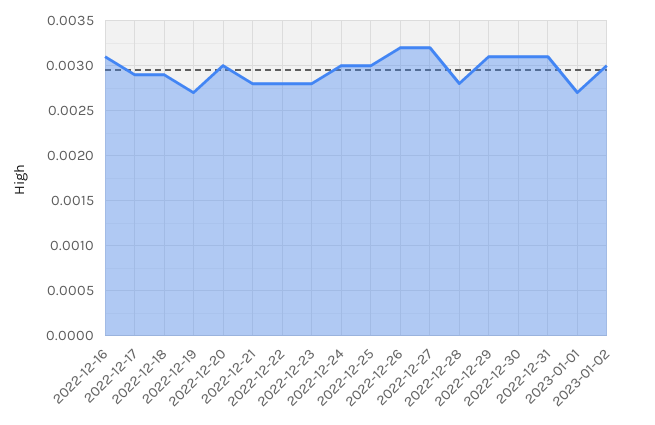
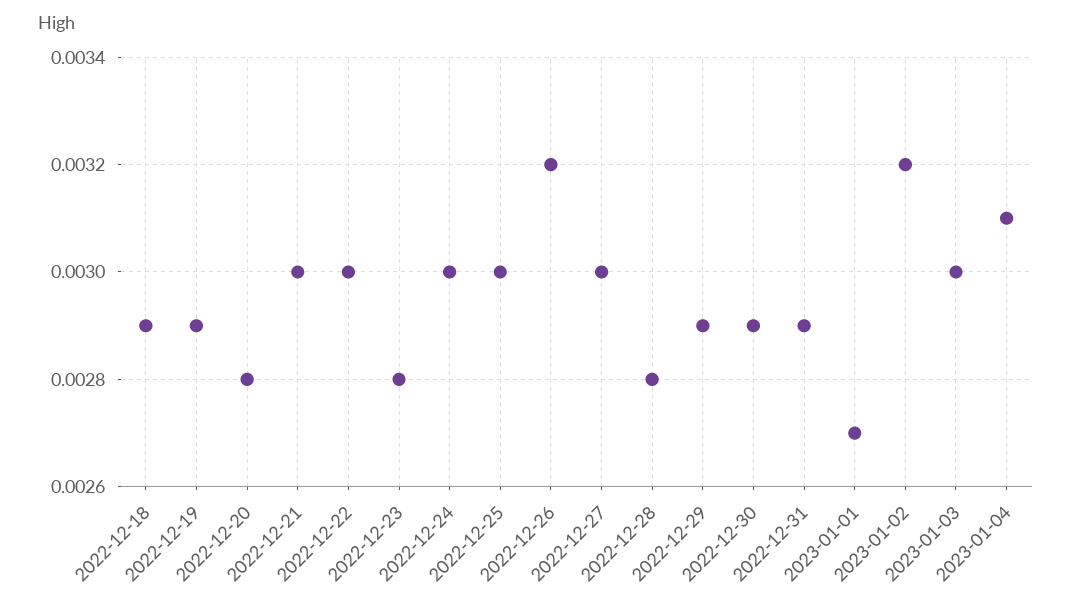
2022-12-16: 0.0031 -> none
2022-12-17: 0.0029 -> none
2022-12-19: 0.0027 -> 0.0029
2022-12-20: 0.003 -> 0.0028
2022-12-21: 0.0028 -> 0.003
2022-12-22: 0.0028 -> 0.003
2022-12-27: 0.0032 -> 0.003
2022-12-29: 0.0031 -> 0.0029
2022-12-30: 0.0031 -> 0.0029
2022-12-31: 0.0031 -> 0.0029
2023-01-02: 0.003 -> 0.0032
2023-01-03: none -> 0.003
2023-01-04: none -> 0.0031

